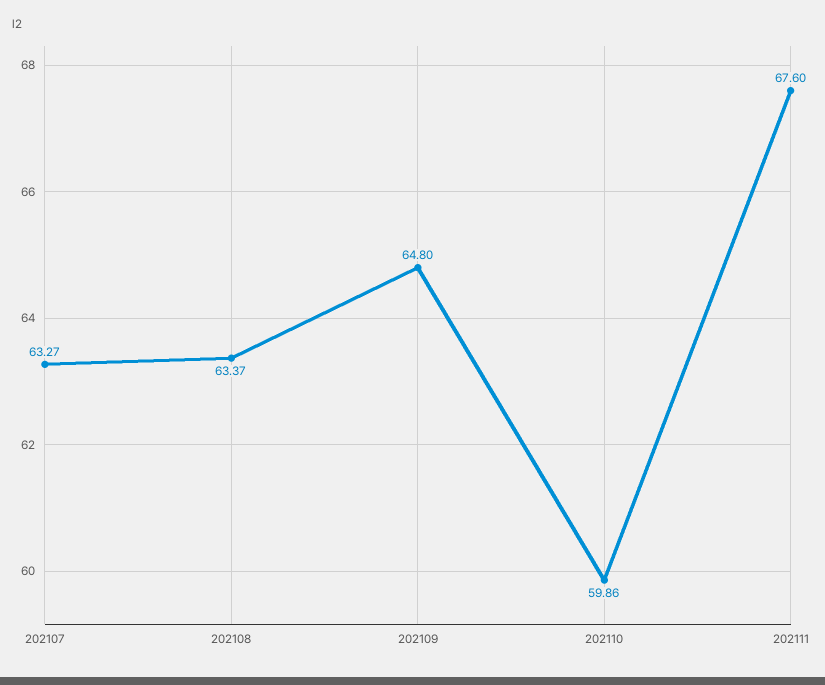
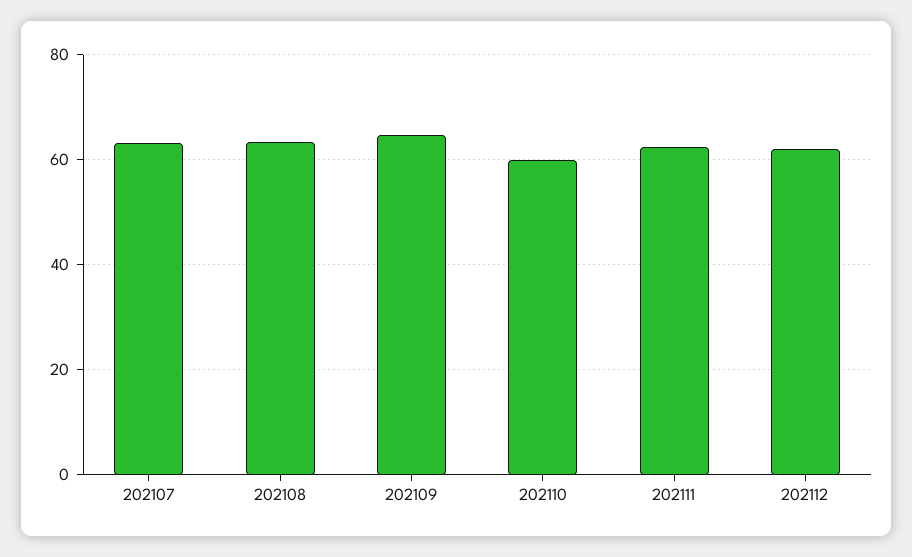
202111: 67.6 -> 62
202112: none -> 62

